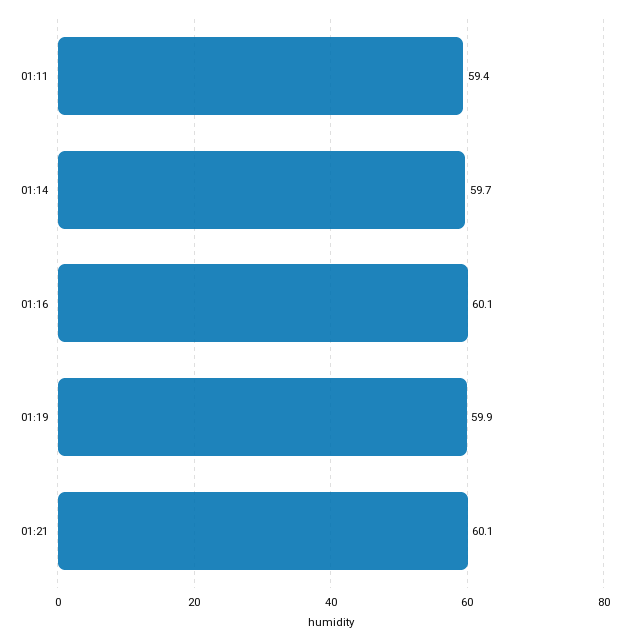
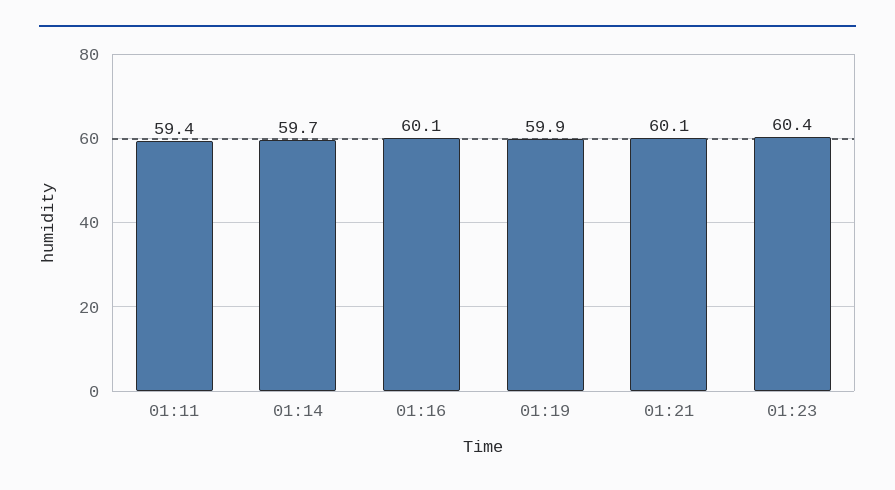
01:23: none -> 60.4

